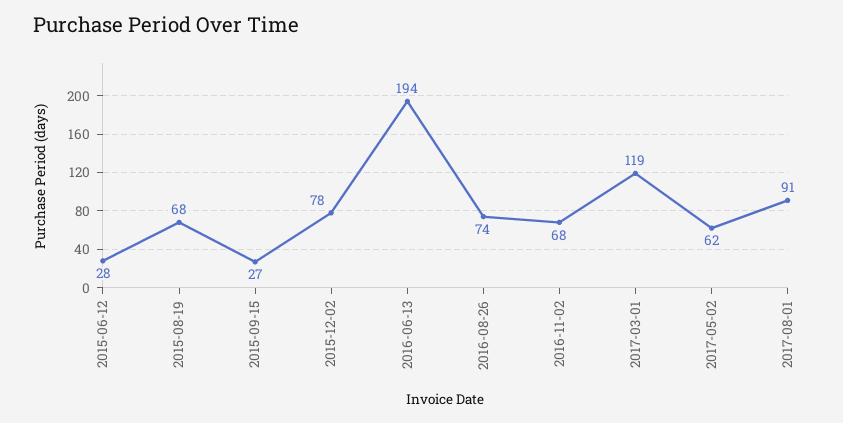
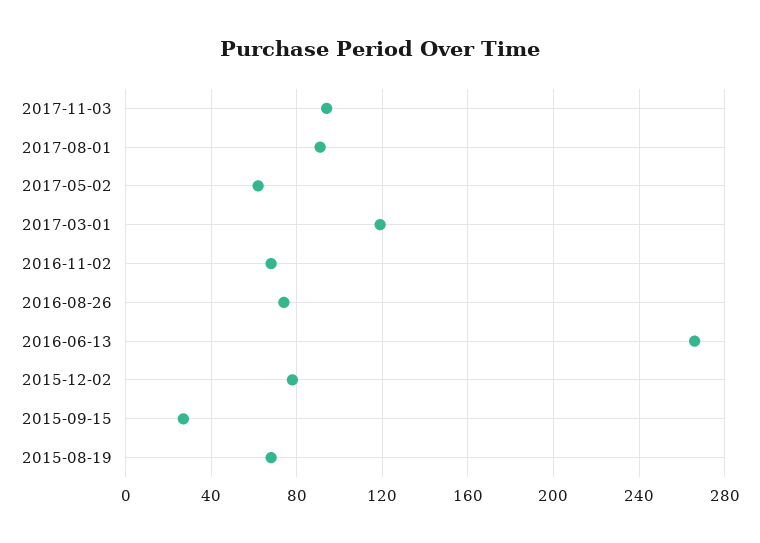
2015-06-12: 28 -> none
2016-06-13: 194 -> 265
2017-11-03: none -> 95

